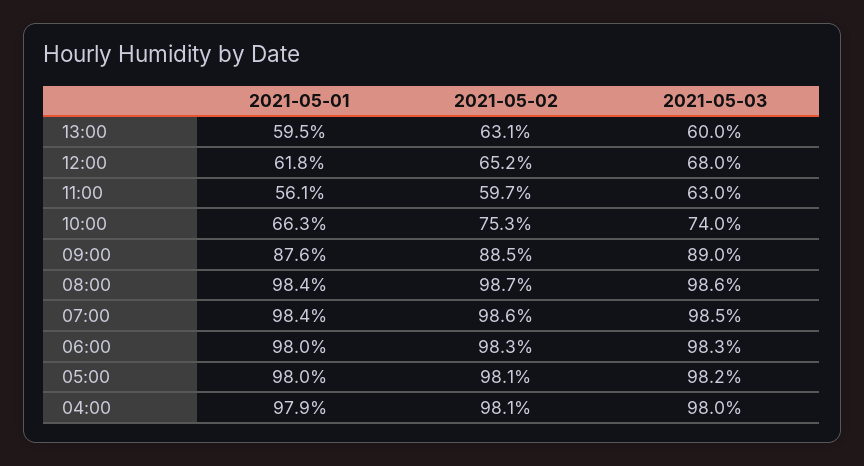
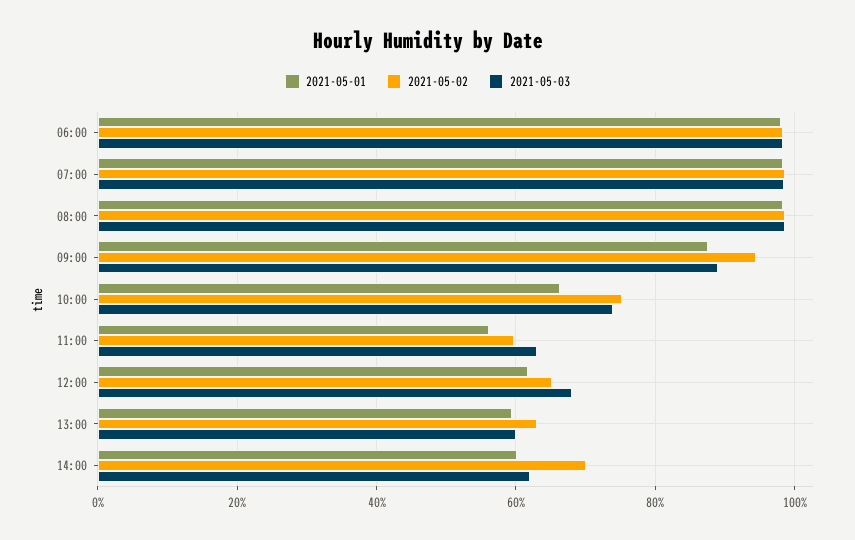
2021-05-02, 09:00: 88.5 -> 94
2021-05-01, 05:00: 98 -> none
2021-05-02, 05:00: 98.1 -> none
2021-05-03, 05:00: 98.2 -> none
2021-05-01, 04:00: 97.9 -> none
2021-05-02, 04:00: 98.1 -> none
2021-05-03, 04:00: 98 -> none
2021-05-01, 14:00: none -> 60
2021-05-02, 14:00: none -> 70
2021-05-03, 14:00: none -> 62

